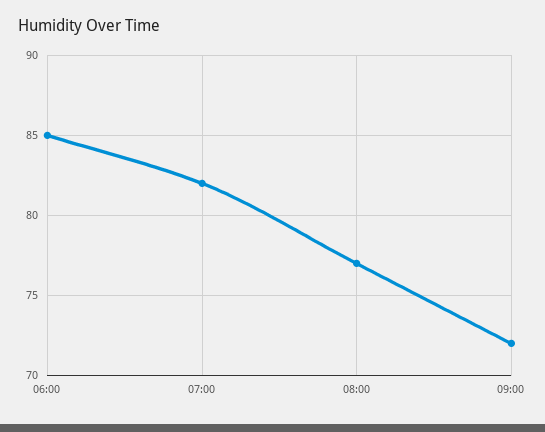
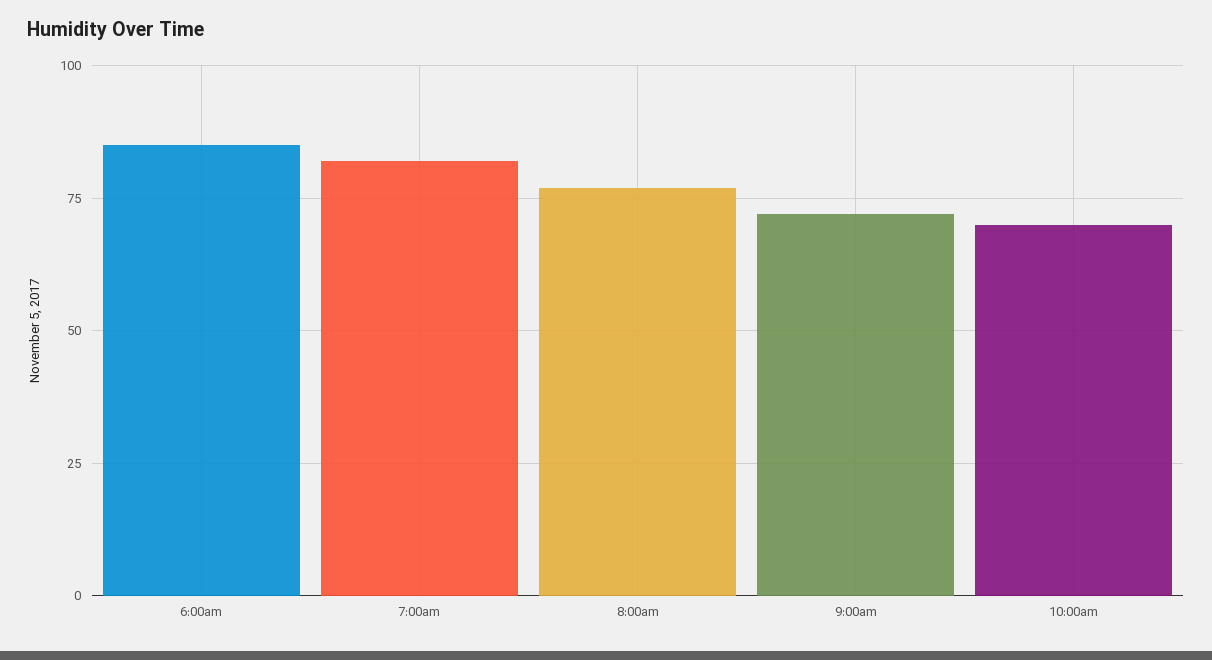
10:00am: none -> 70

